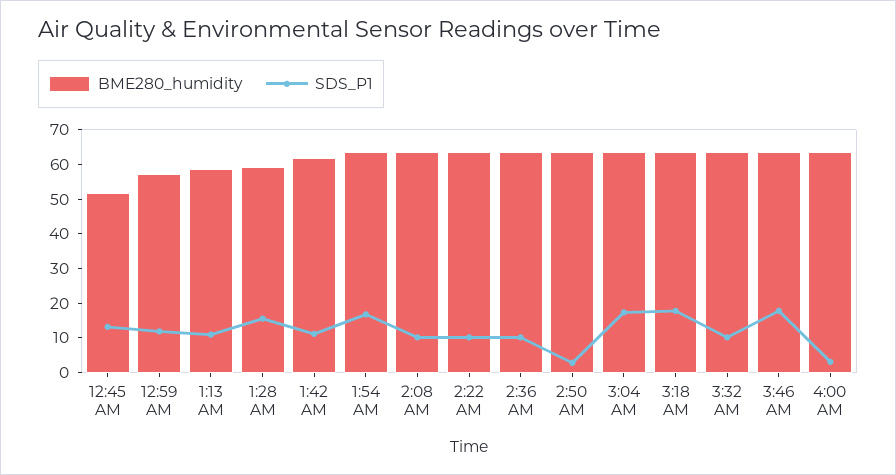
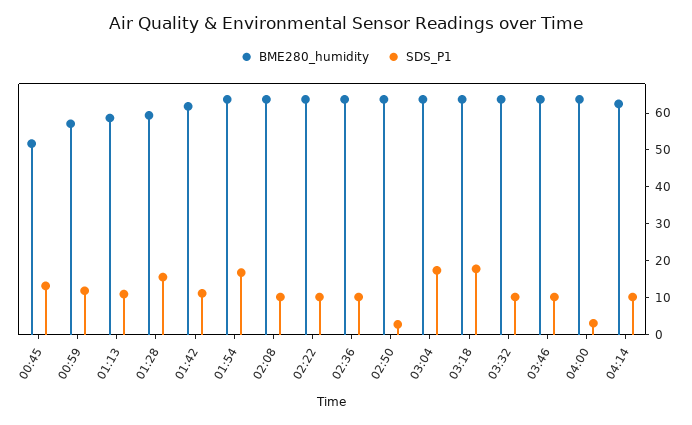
SDS_P1, 3:46 AM: 17.5 -> 10
BME280_humidity, 04:14: none -> 62.5
SDS_P1, 04:14: none -> 10

